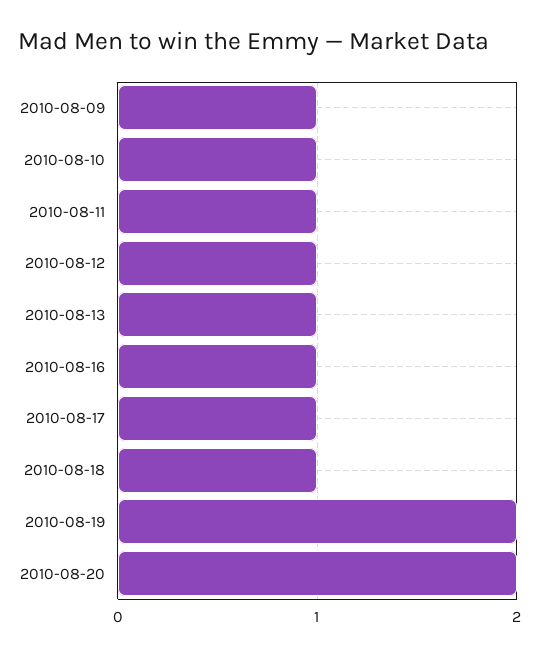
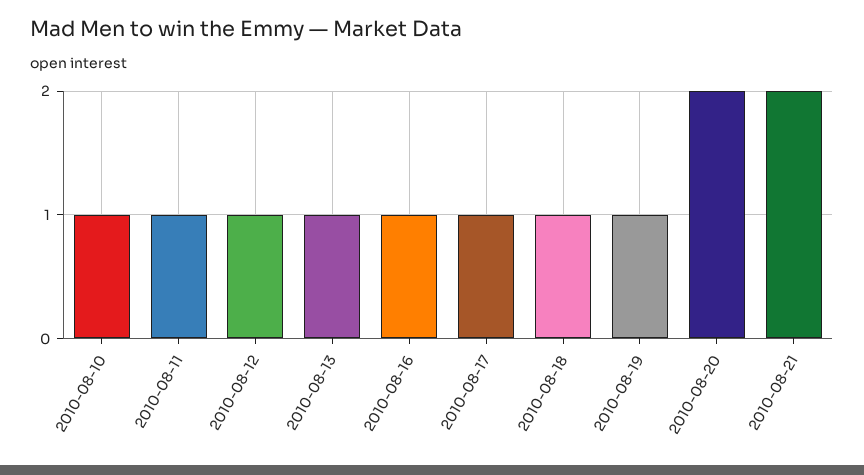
2010-08-09: 1 -> none
2010-08-19: 2 -> 1
2010-08-21: none -> 2

